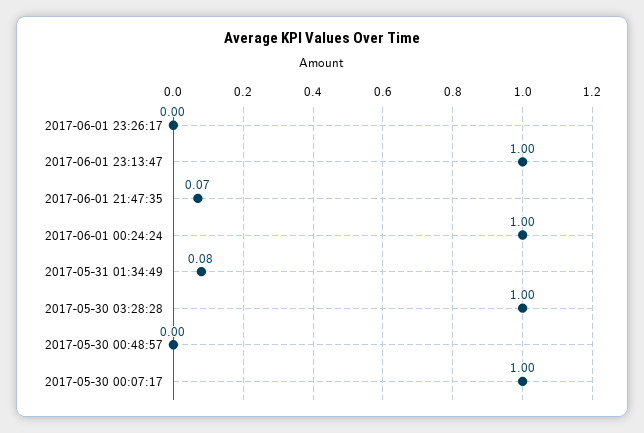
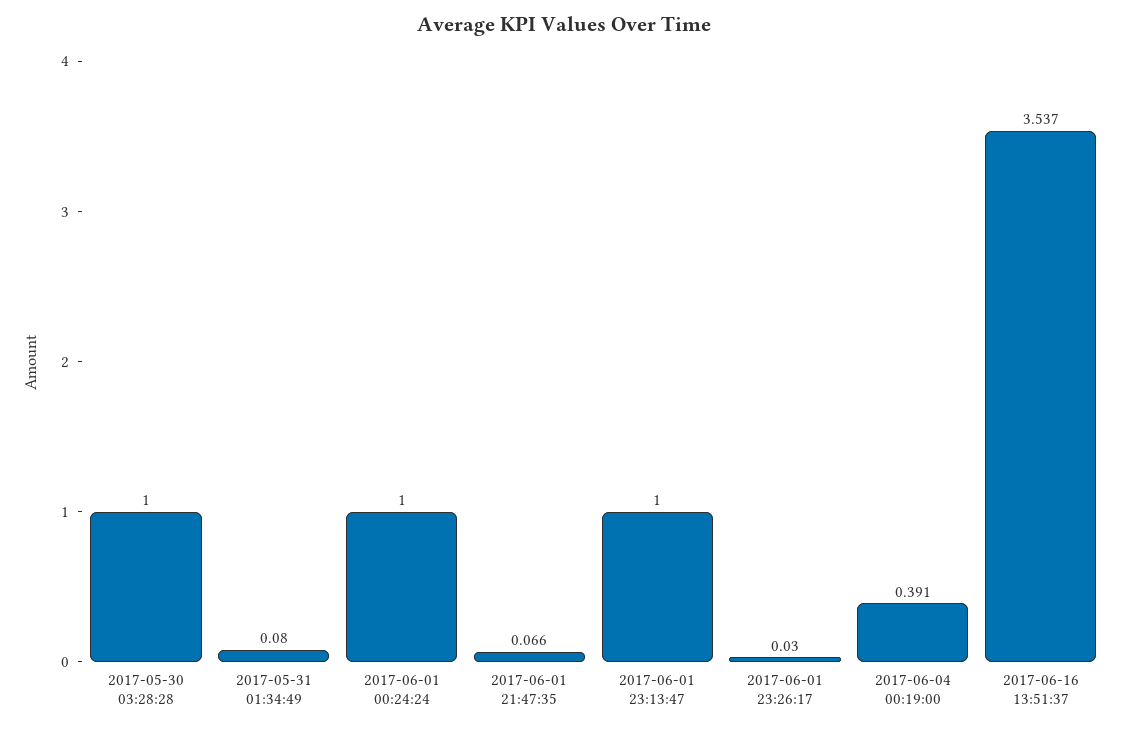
2017-06-01 23:26:17: 0 -> 0.03
2017-05-30 00:48:57: 0 -> none
2017-05-30 00:07:17: 1 -> none
2017-06-04 00:19:00: none -> 0.391
2017-06-16 13:51:37: none -> 3.537

